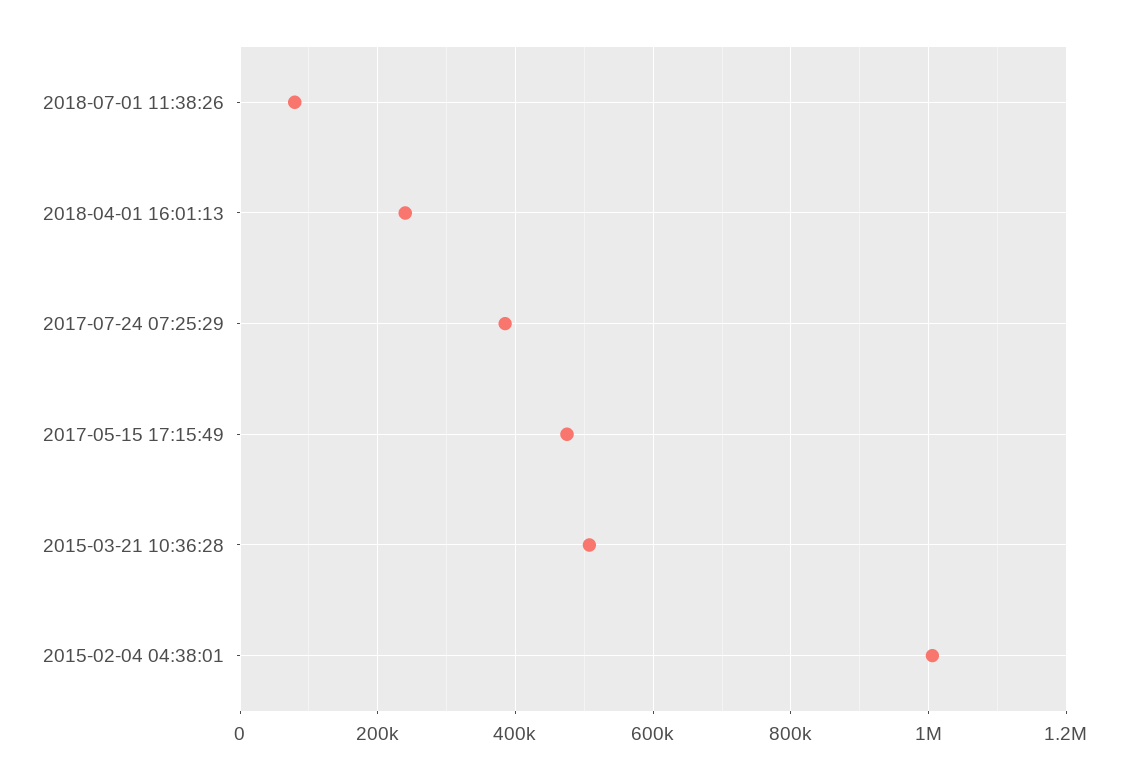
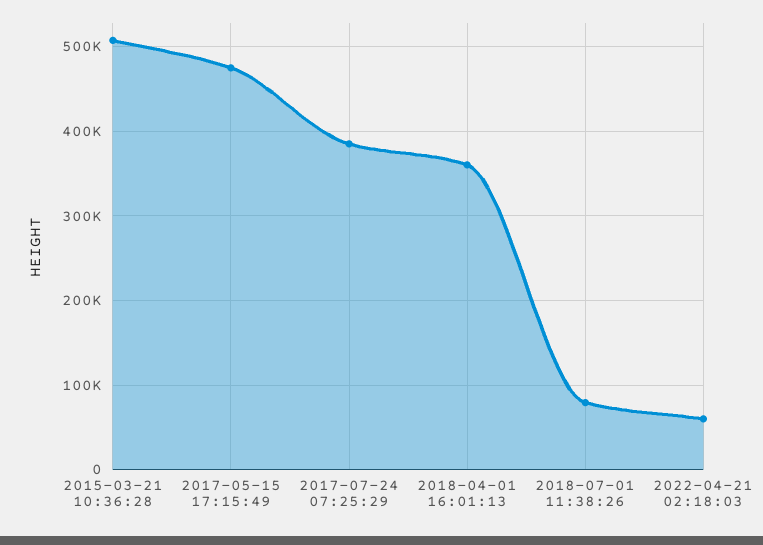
2018-04-01 16:01:13: 240000 -> 360000
2015-02-04 04:38:01: 1000000 -> none
2022-04-21 02:18:03: none -> 60000

